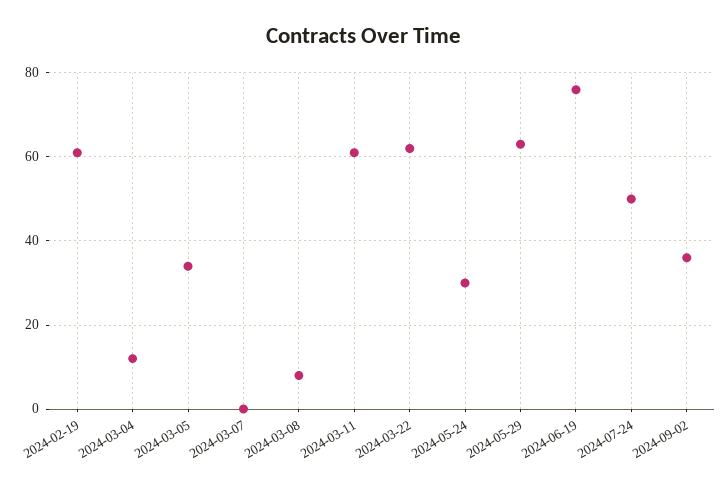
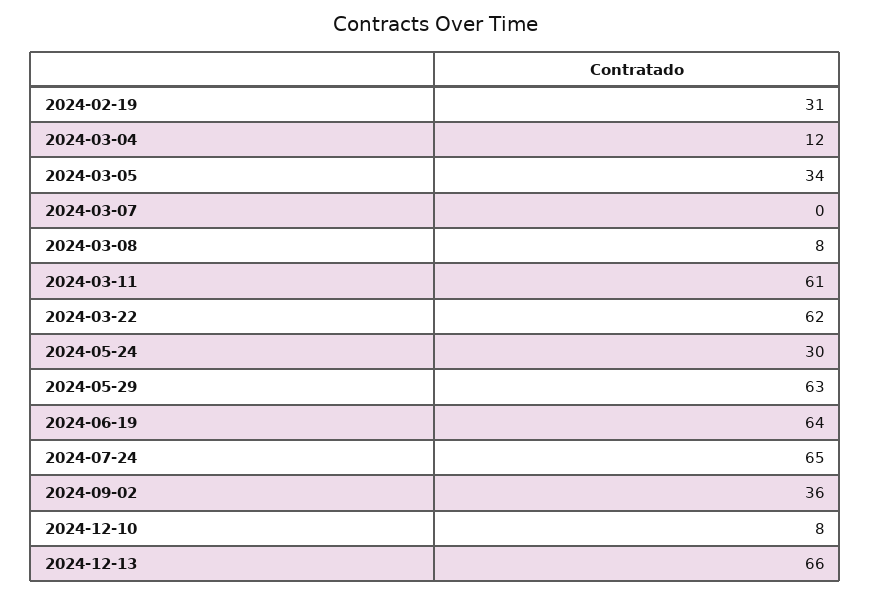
2024-02-19: 60 -> 31
2024-06-19: 75 -> 64
2024-07-24: 50 -> 65
2024-12-10: none -> 8
2024-12-13: none -> 66

